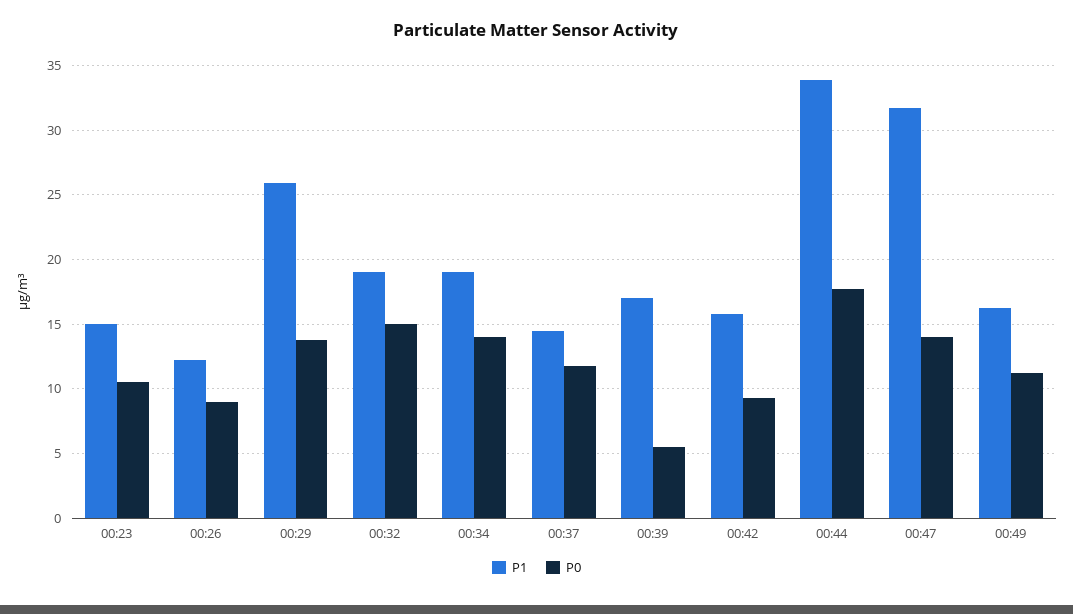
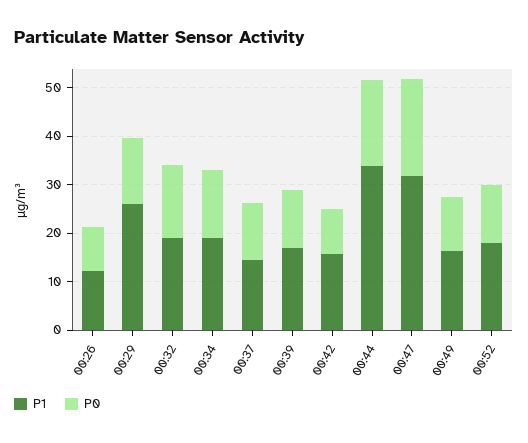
P1, 00:23: 15 -> none
P0, 00:23: 10.5 -> none
P0, 00:39: 5.5 -> 12
P0, 00:47: 14 -> 20
P1, 00:52: none -> 18
P0, 00:52: none -> 12

